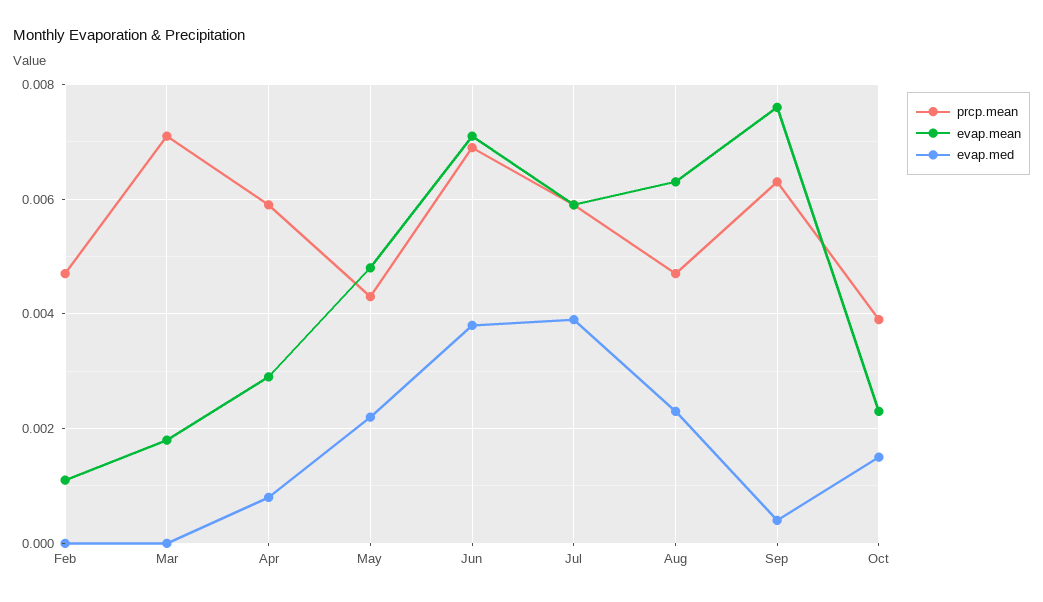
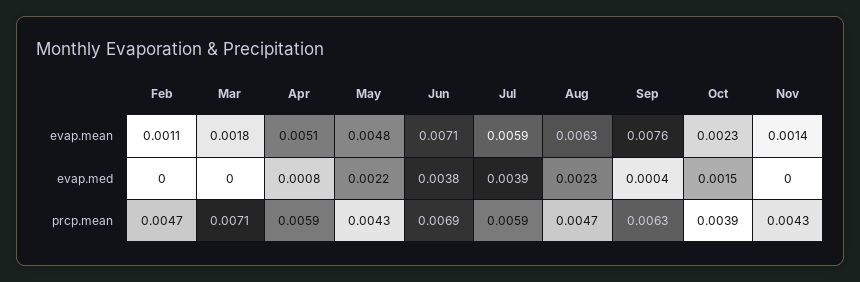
evap.mean, Apr: 0.003 -> 0.0051
evap.mean, Nov: none -> 0.0014
evap.med, Nov: none -> 0
prcp.mean, Nov: none -> 0.0043

